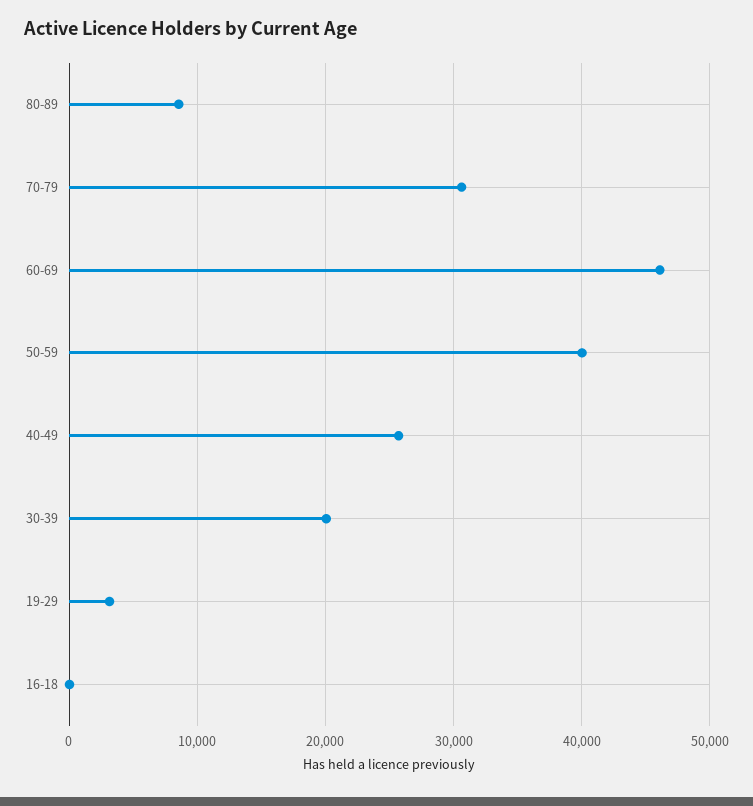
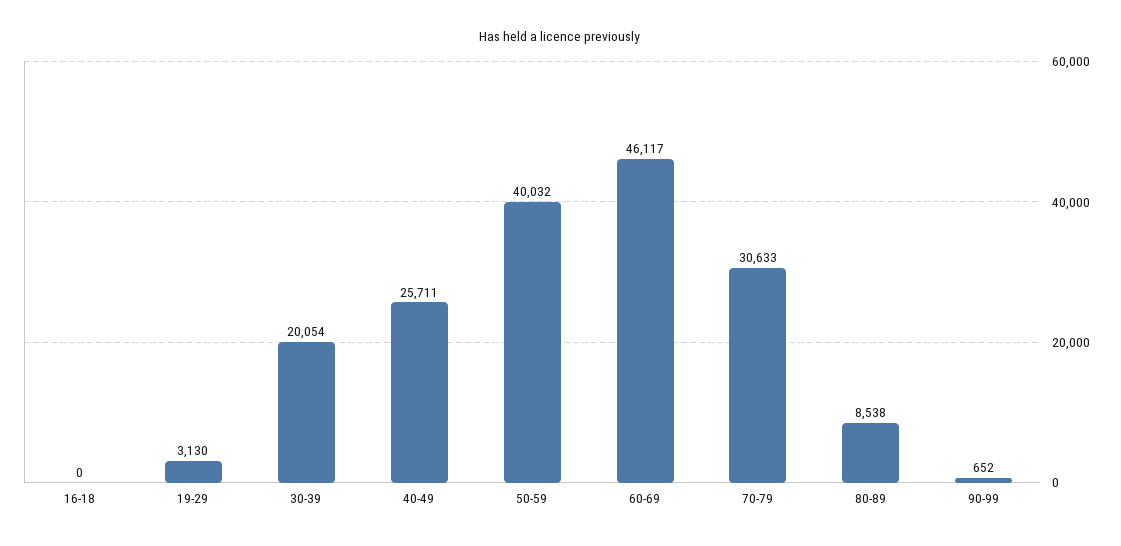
90-99: none -> 652

